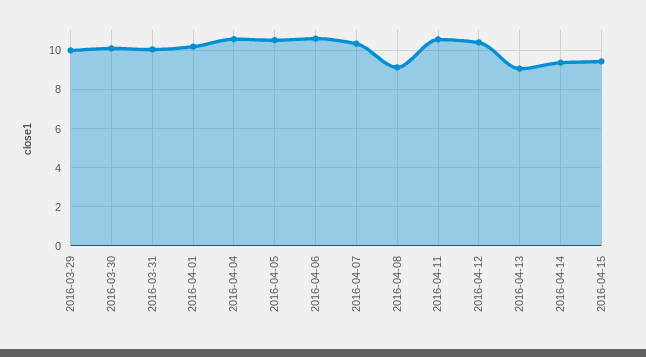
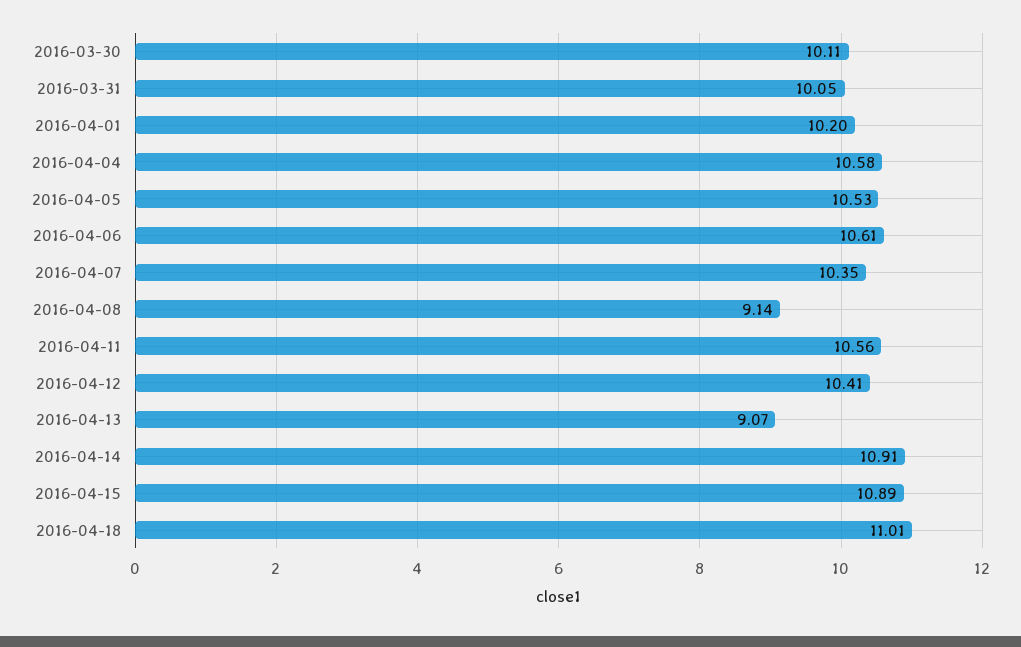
2016-03-29: 10 -> none
2016-04-14: 9.5 -> 10.91
2016-04-15: 9.5 -> 10.89
2016-04-18: none -> 11.01

